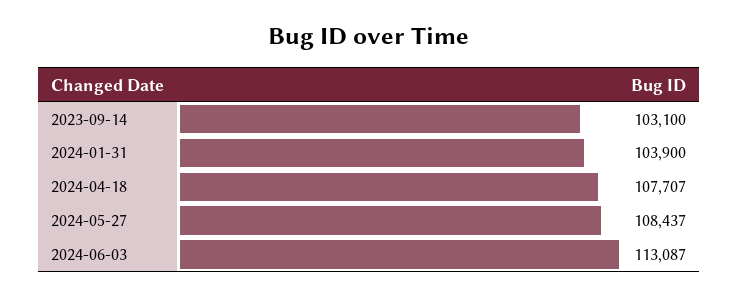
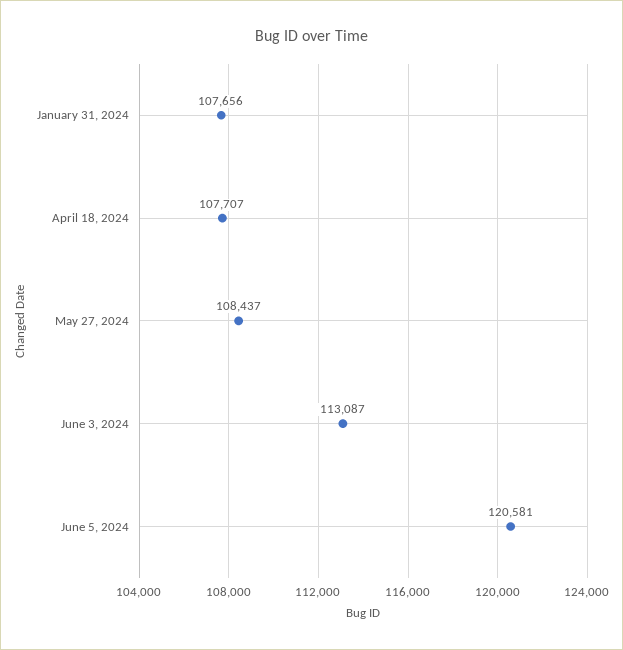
2023-09-14: 103100 -> none
2024-01-31: 103900 -> 107656
June 5, 2024: none -> 120581

